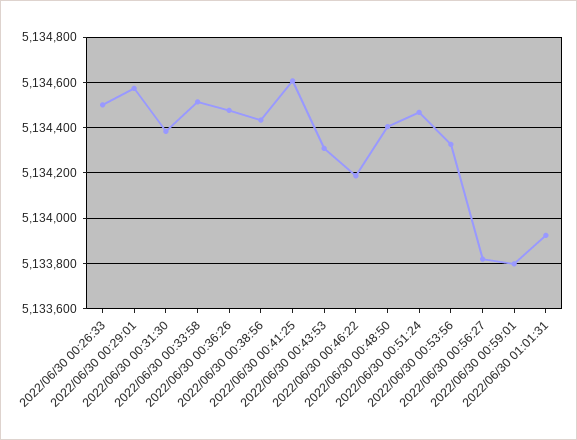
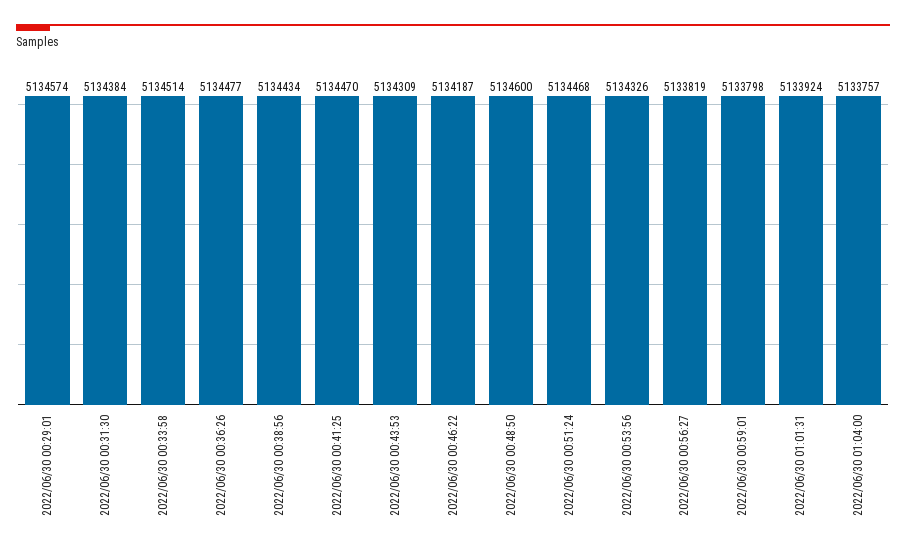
2022/06/30 00:26:33: 5134500 -> none
2022/06/30 00:41:25: 5134600 -> 5134470
2022/06/30 00:48:50: 5134400 -> 5134600
2022/06/30 01:04:00: none -> 5133757

